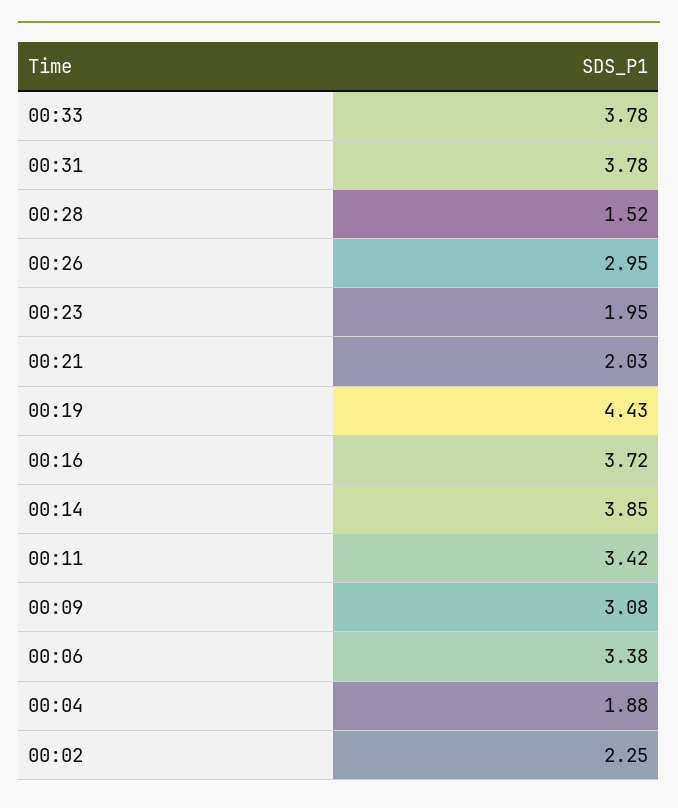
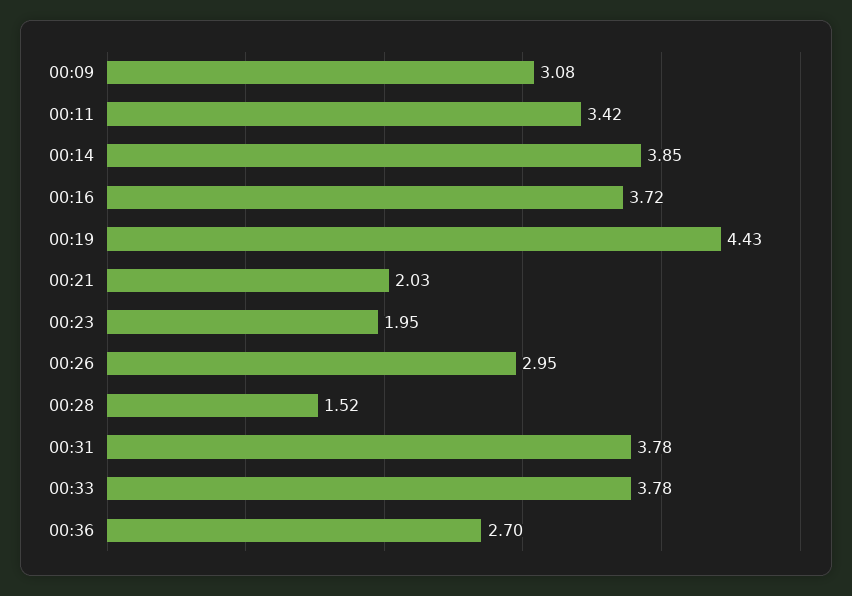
00:06: 3.38 -> none
00:04: 1.88 -> none
00:02: 2.25 -> none
00:36: none -> 2.7

